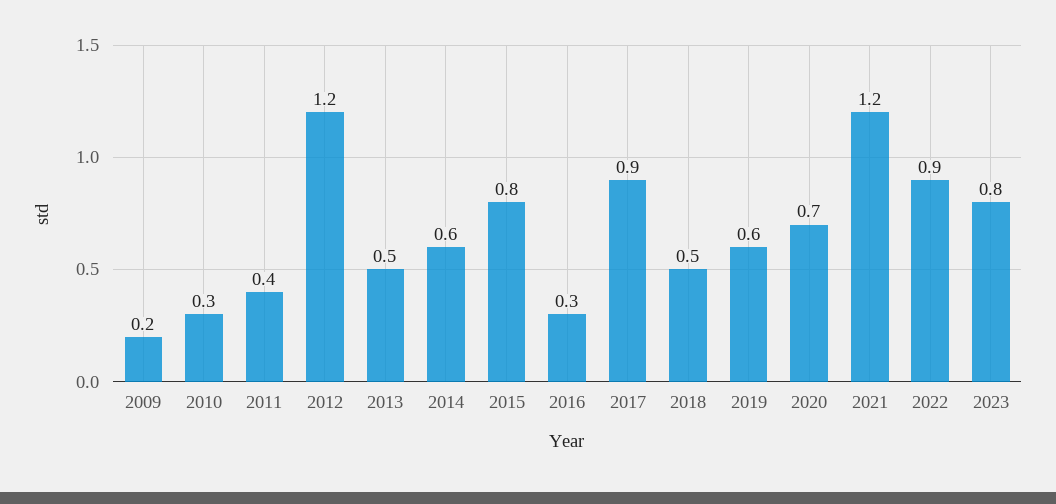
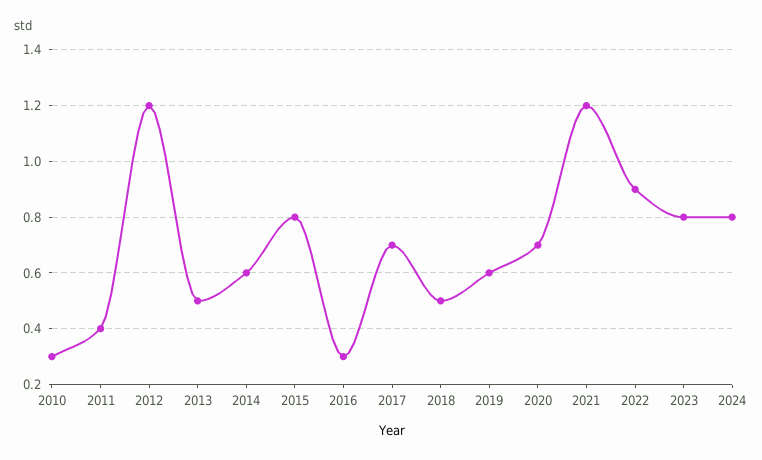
2009: 0.2 -> none
2017: 0.9 -> 0.7
2024: none -> 0.8

